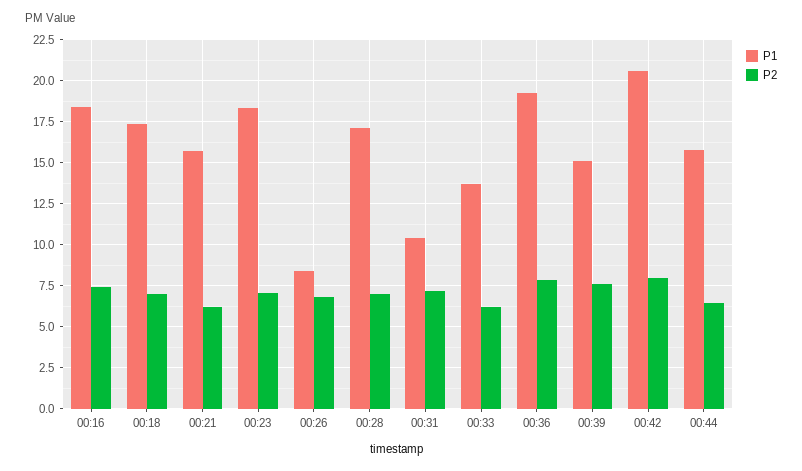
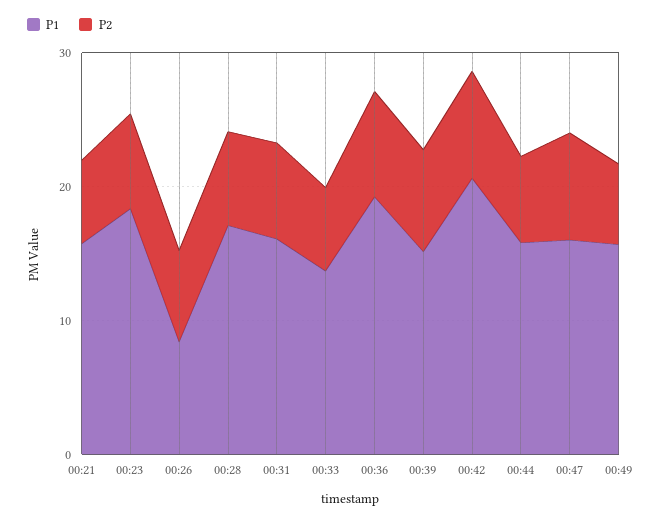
P1, 00:16: 18.5 -> none
P2, 00:16: 7.5 -> none
P1, 00:18: 17.5 -> none
P2, 00:18: 7 -> none
P1, 00:31: 10.5 -> 16
P1, 00:47: none -> 16
P2, 00:47: none -> 8
P1, 00:49: none -> 16
P2, 00:49: none -> 6

